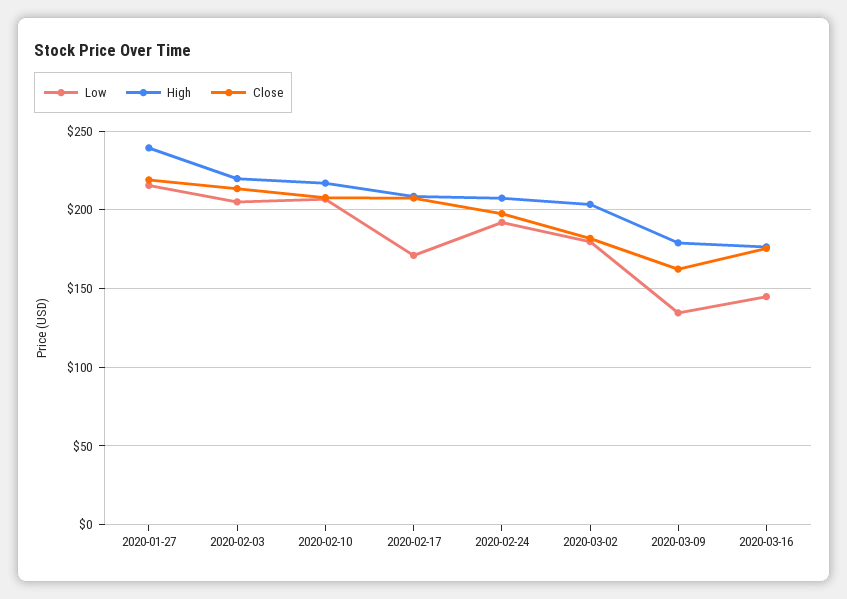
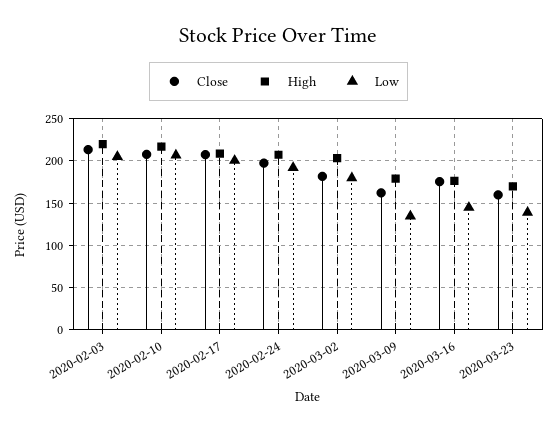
Low, 2020-01-27: 215 -> none
High, 2020-01-27: 240 -> none
Close, 2020-01-27: 220 -> none
Low, 2020-02-17: 170 -> 200
Close, 2020-03-23: none -> 160
High, 2020-03-23: none -> 170
Low, 2020-03-23: none -> 140

